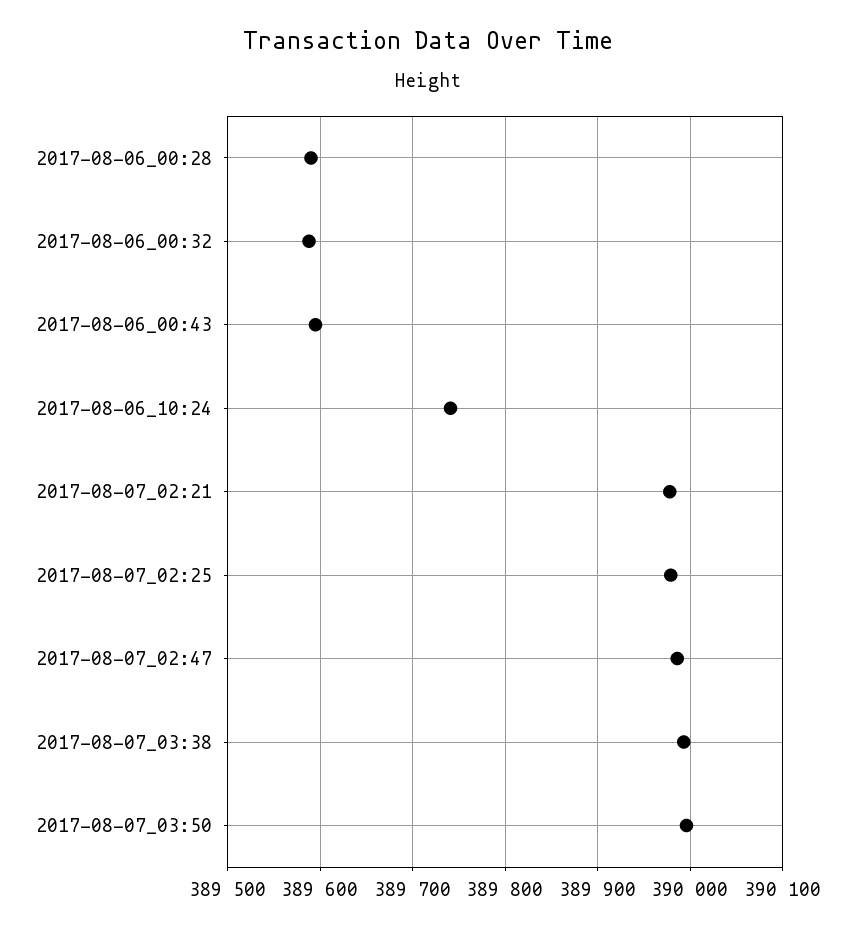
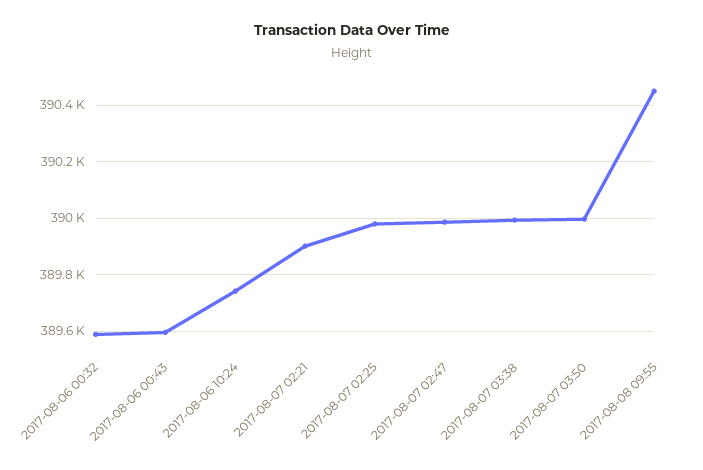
2017-08-06_00:28: 389590 -> none
2017-08-07_02:21: 389980 -> 389900
2017-08-08 09:55: none -> 390450

